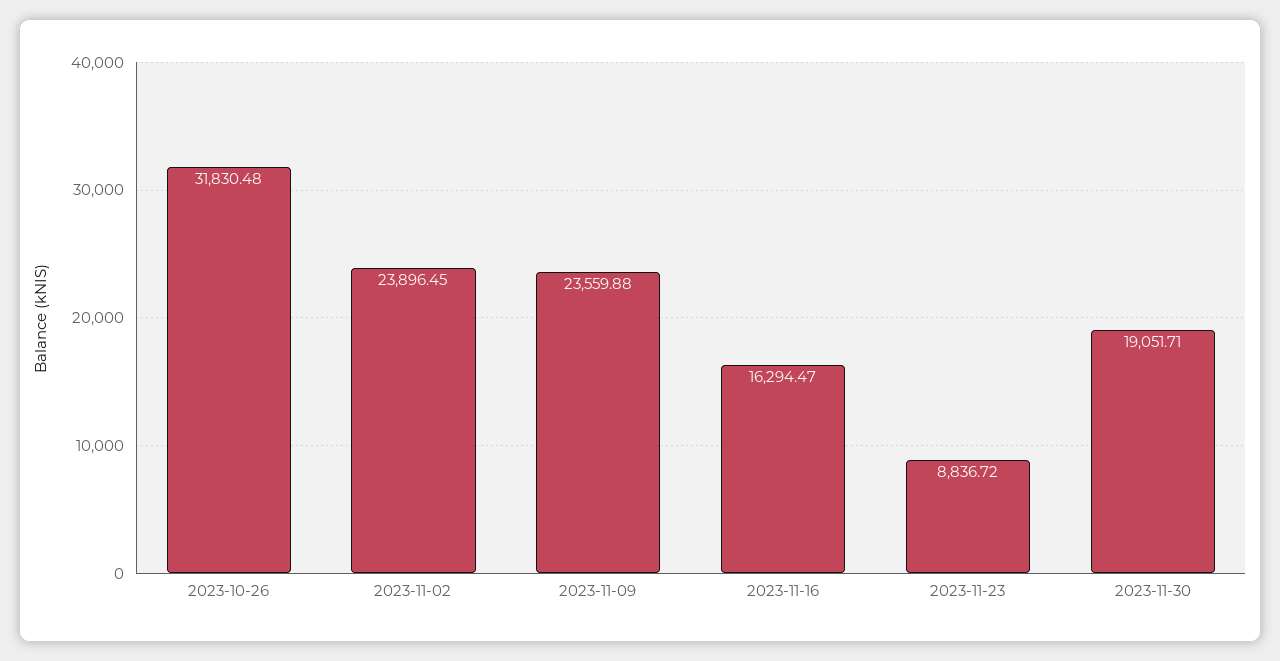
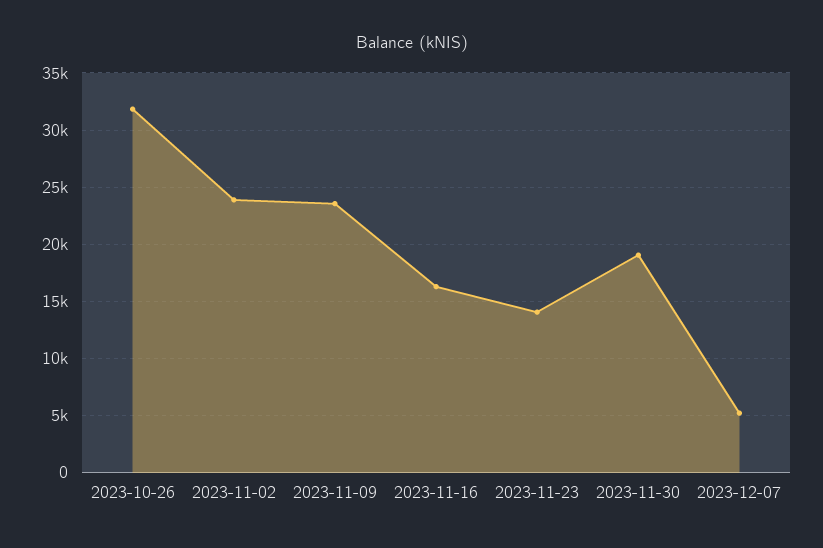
2023-11-23: 8836.72 -> 14000
2023-12-07: none -> 5000

